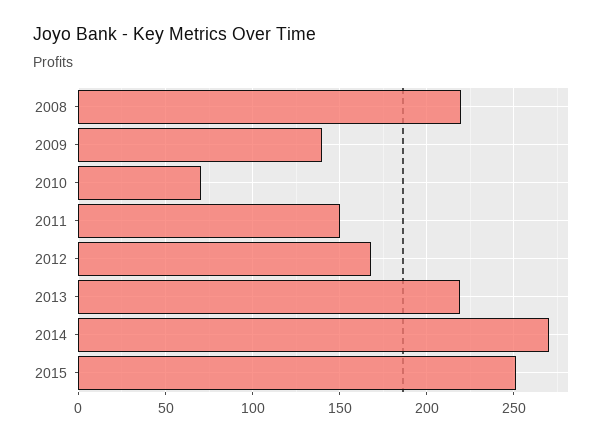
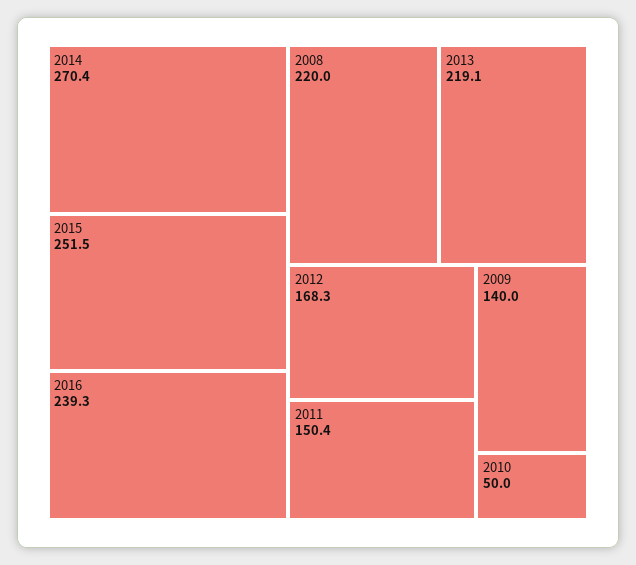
2010: 70 -> 50
2016: none -> 239.3

